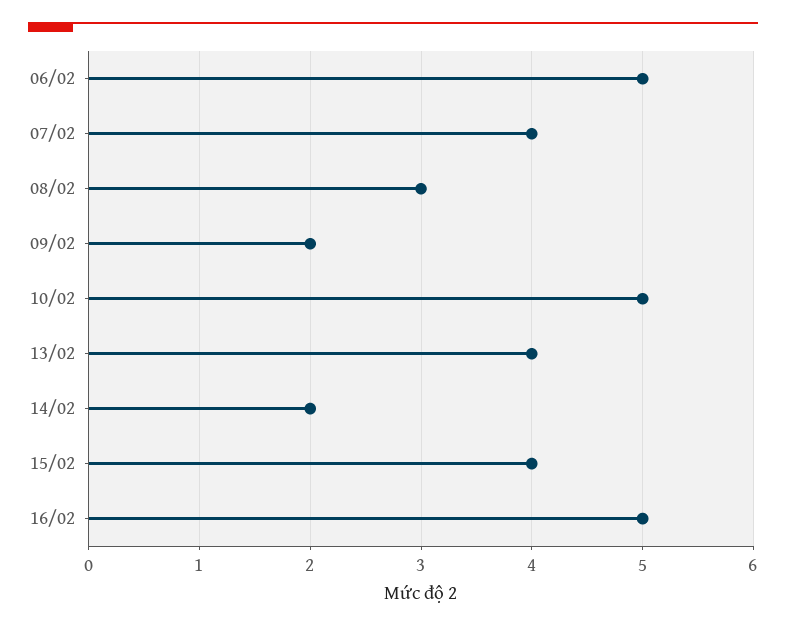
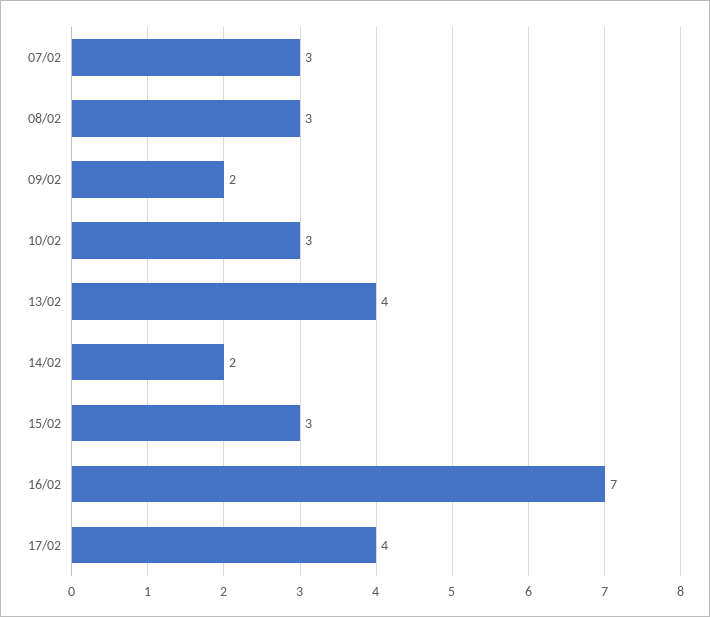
06/02: 5 -> none
07/02: 4 -> 3
10/02: 5 -> 3
15/02: 4 -> 3
16/02: 5 -> 7
17/02: none -> 4

